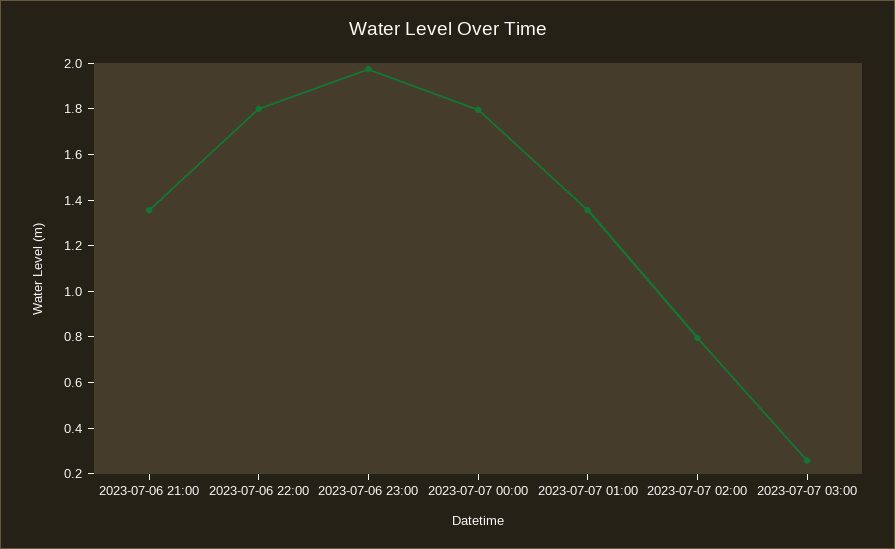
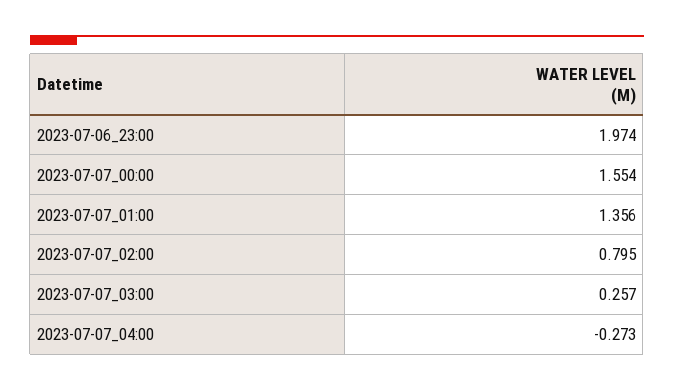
2023-07-06 21:00: 1.35 -> none
2023-07-06 22:00: 1.8 -> none
2023-07-07 00:00: 1.8 -> 1.554
2023-07-07_04:00: none -> -0.273

